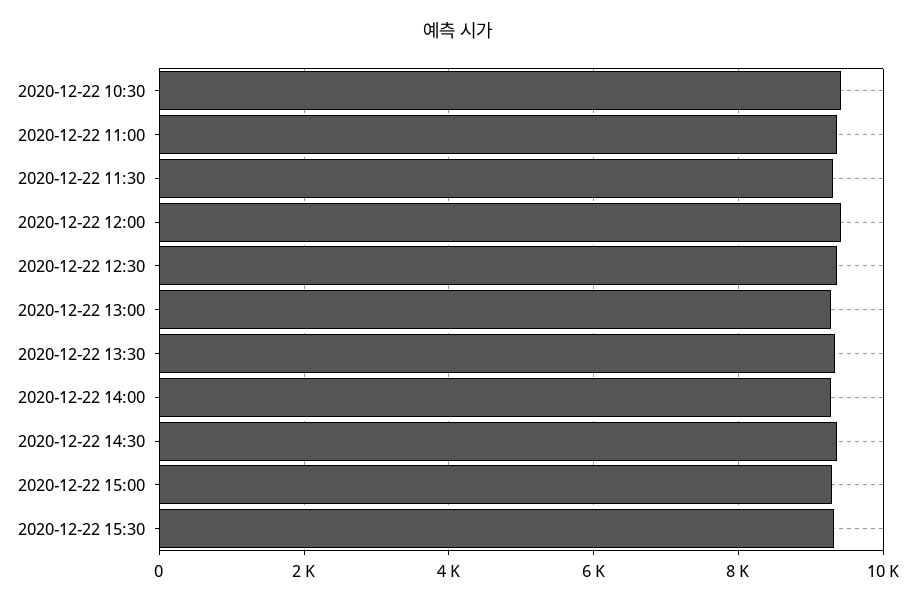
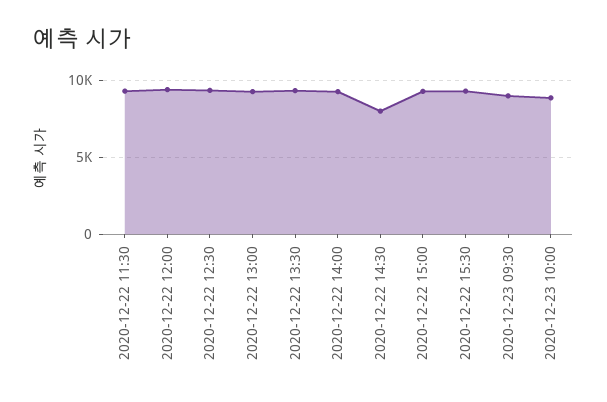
2020-12-22 10:30: 9400 -> none
2020-12-22 11:00: 9400 -> none
2020-12-22 14:30: 9400 -> 8000
2020-12-23 09:30: none -> 9000
2020-12-23 10:00: none -> 9000

